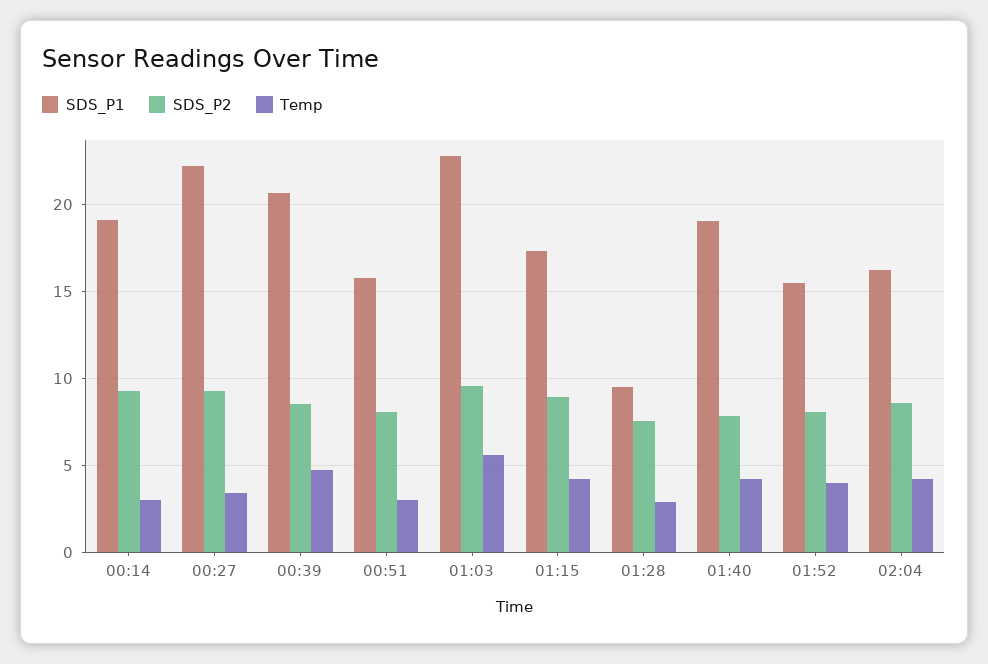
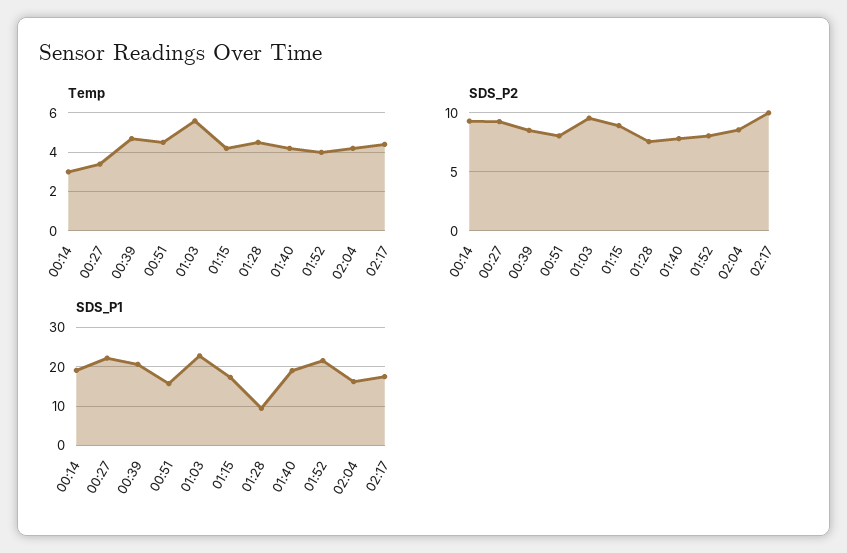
Temp, 00:51: 3 -> 4.5
Temp, 01:28: 3 -> 4.5
SDS_P1, 01:52: 15.5 -> 22
Temp, 02:17: none -> 4.5
SDS_P2, 02:17: none -> 10
SDS_P1, 02:17: none -> 18

